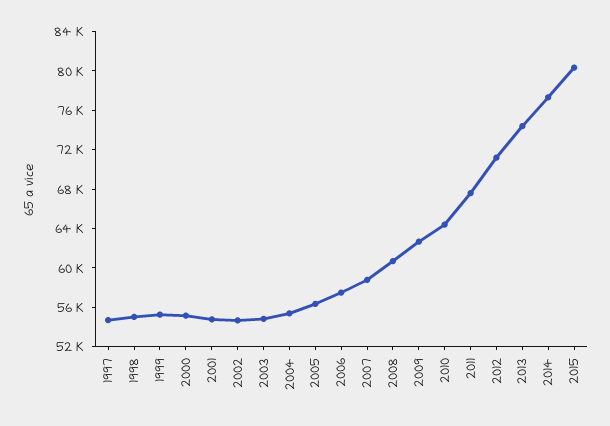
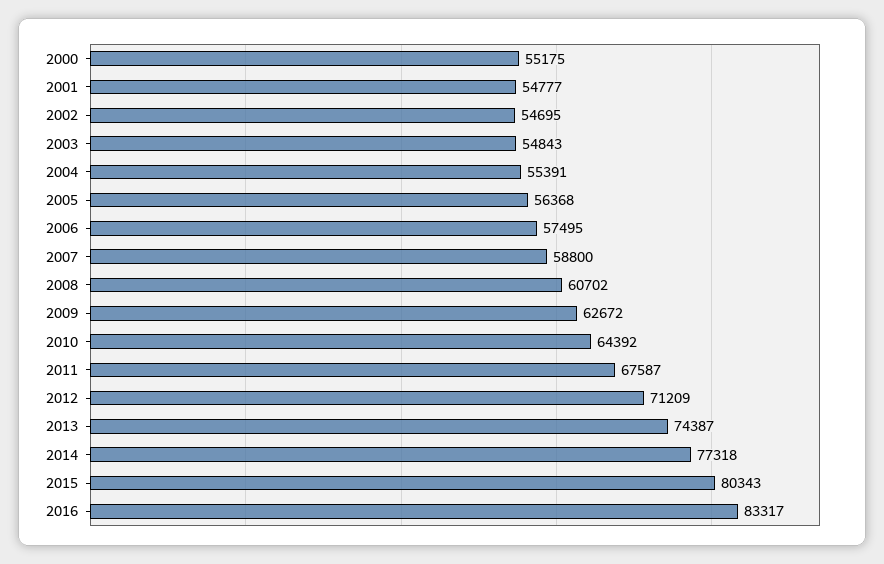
1997: 55000 -> none
1998: 55000 -> none
1999: 55000 -> none
2016: none -> 83317

